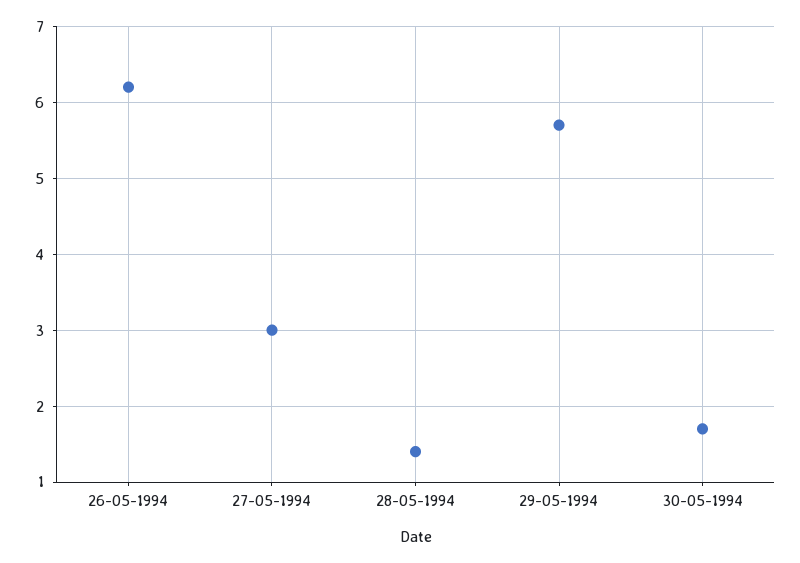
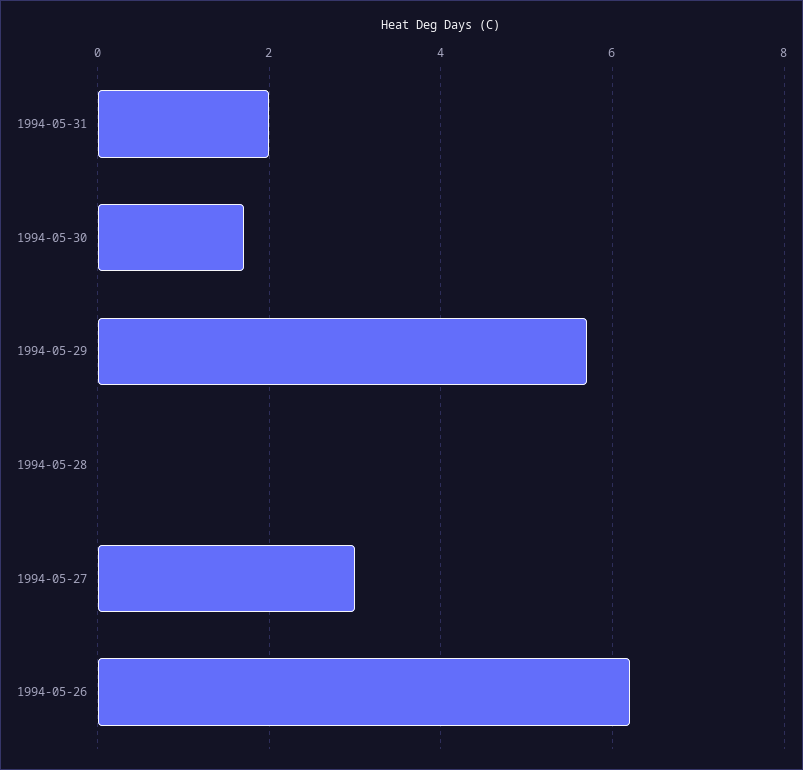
28-05-1994: 1.4 -> 0
1994-05-31: none -> 2

